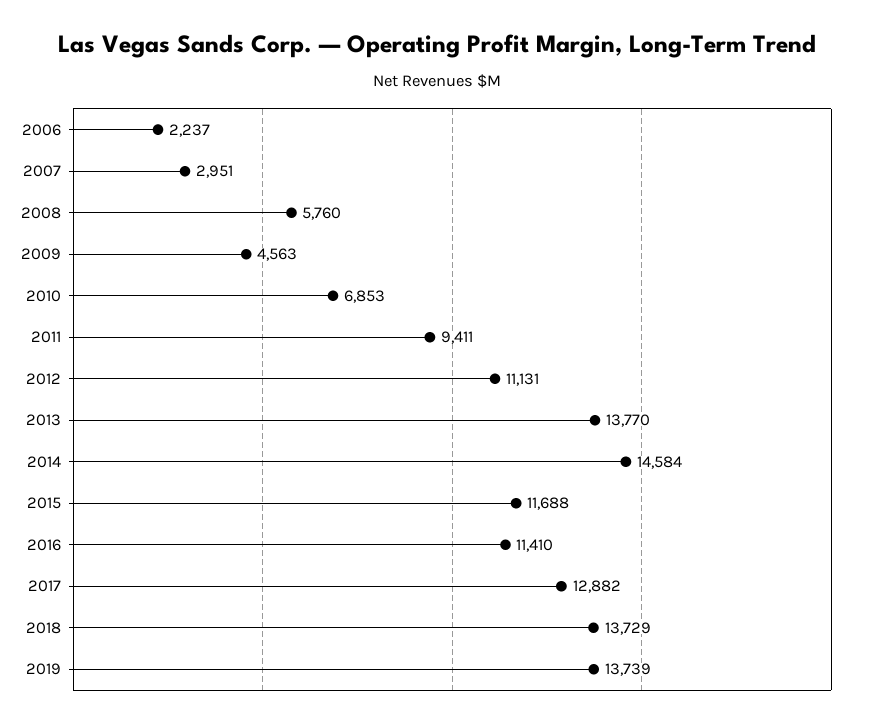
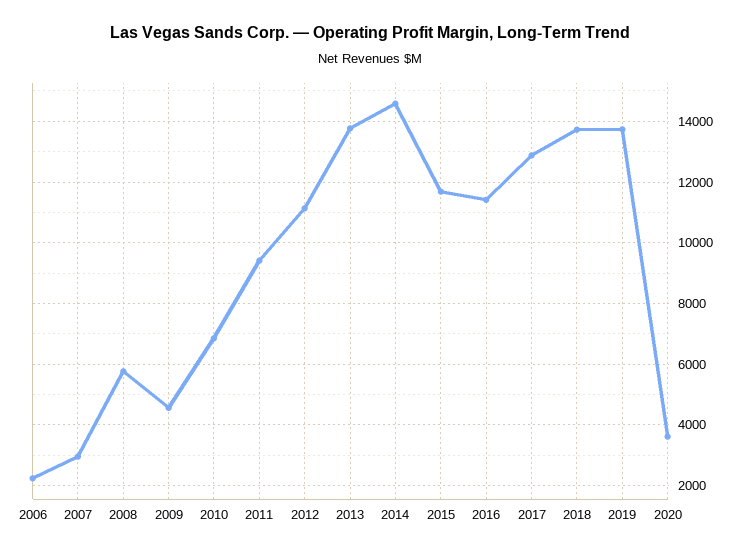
2020: none -> 3600

